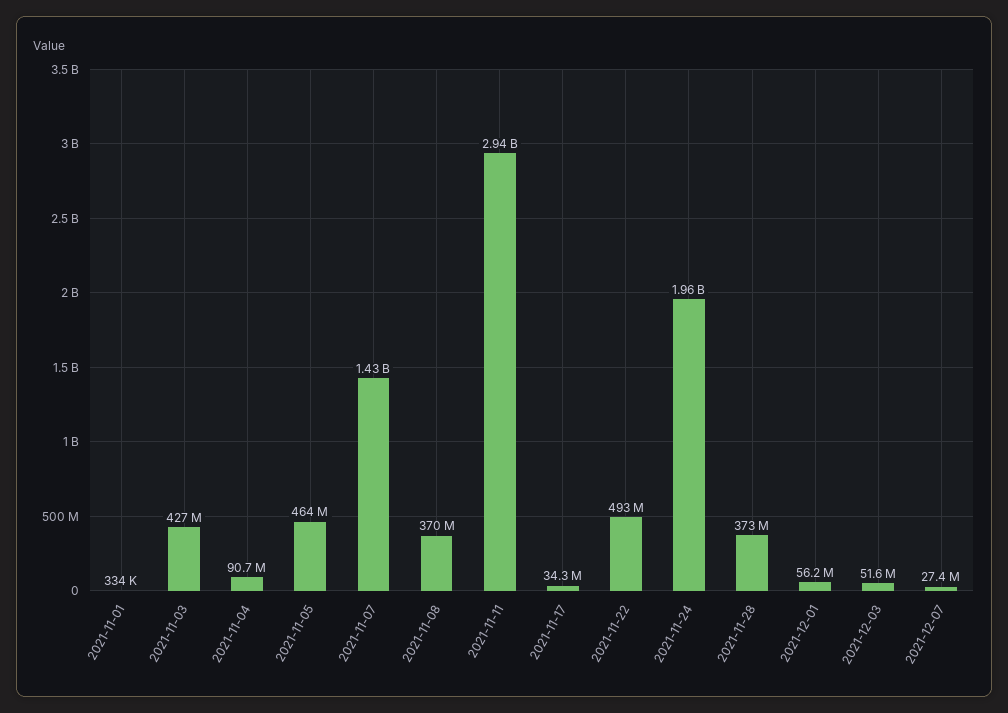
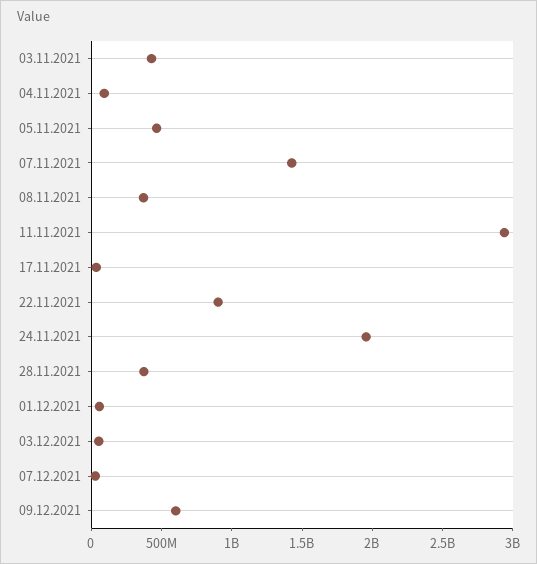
2021-11-01: 334000 -> none
2021-11-22: 493000000 -> 900000000
09.12.2021: none -> 600000000

